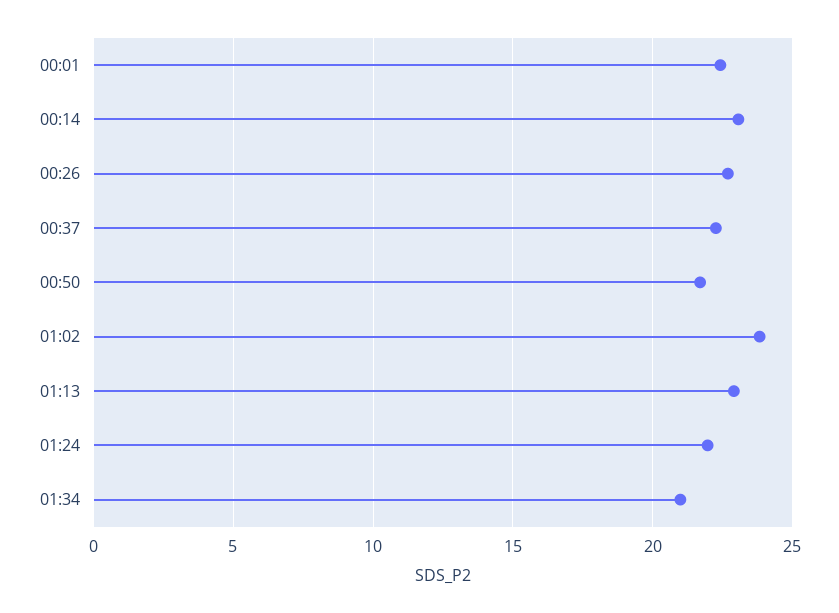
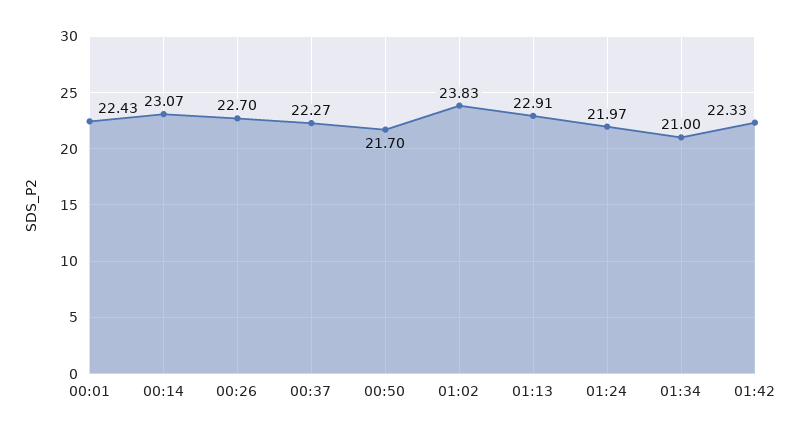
01:42: none -> 22.33

